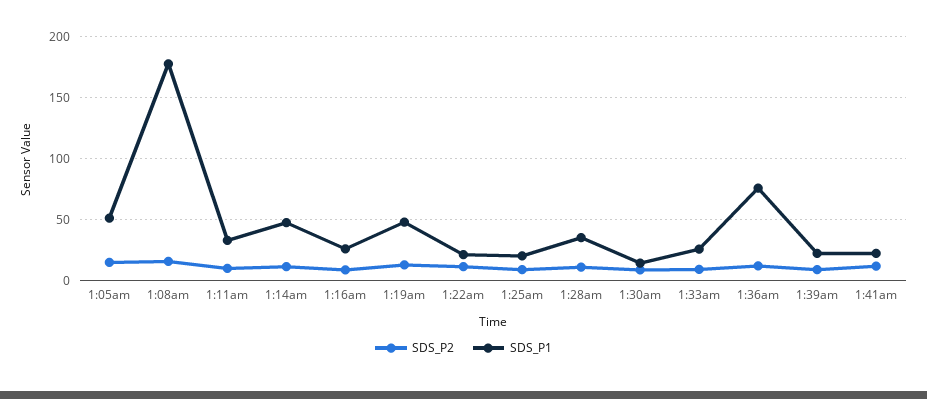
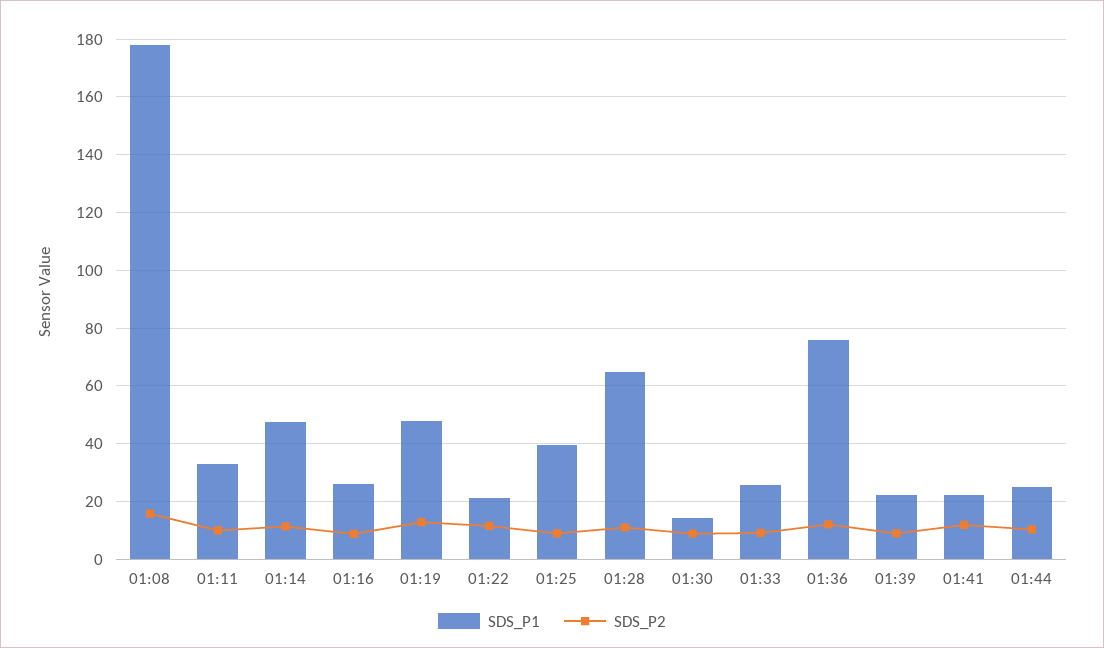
SDS_P2, 1:05am: 15 -> none
SDS_P1, 1:05am: 50 -> none
SDS_P1, 1:25am: 20 -> 40
SDS_P1, 1:28am: 35 -> 65
SDS_P1, 01:44: none -> 25
SDS_P2, 01:44: none -> 10

